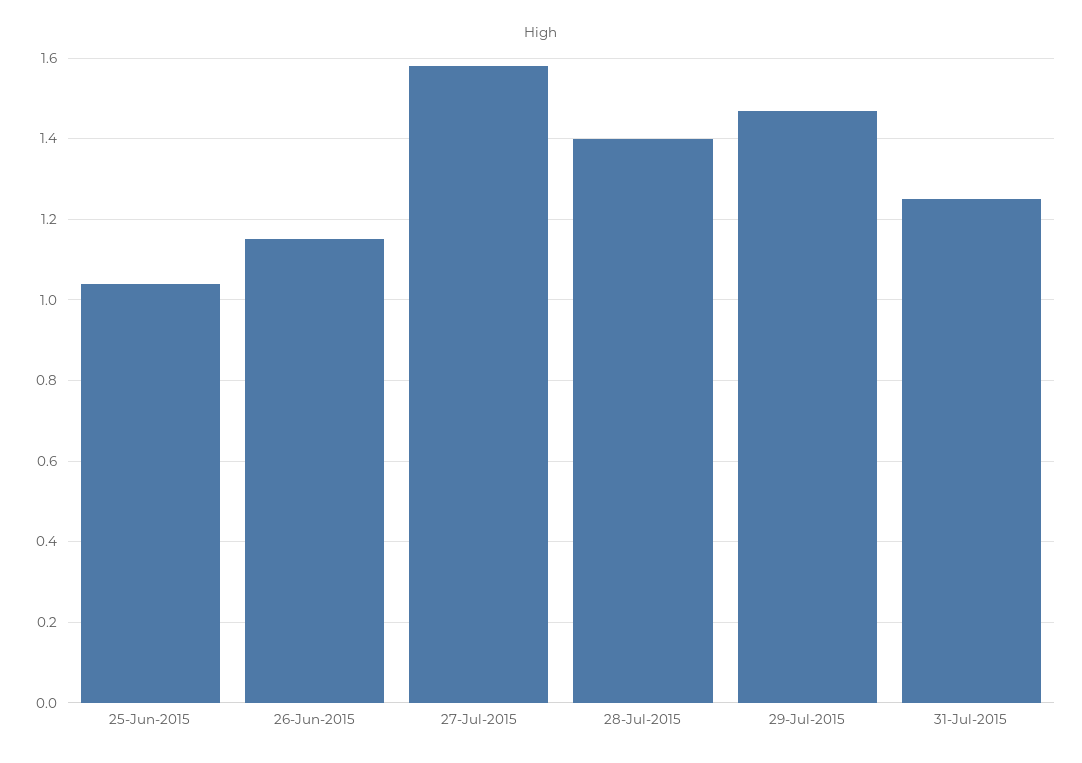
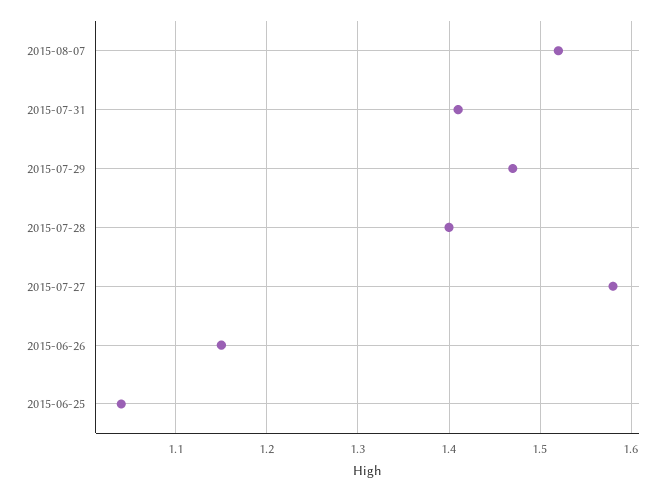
31-Jul-2015: 1.25 -> 1.41
2015-08-07: none -> 1.52

